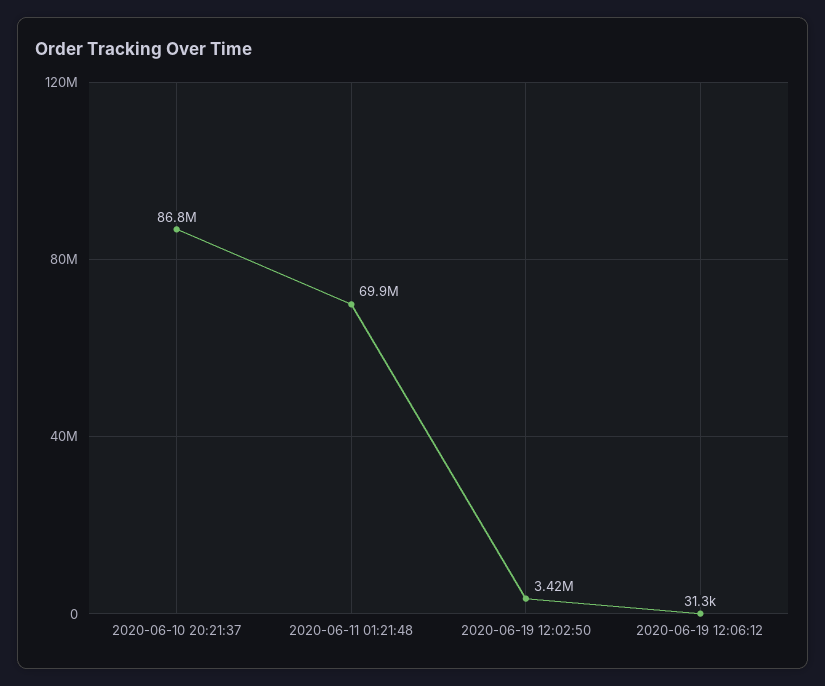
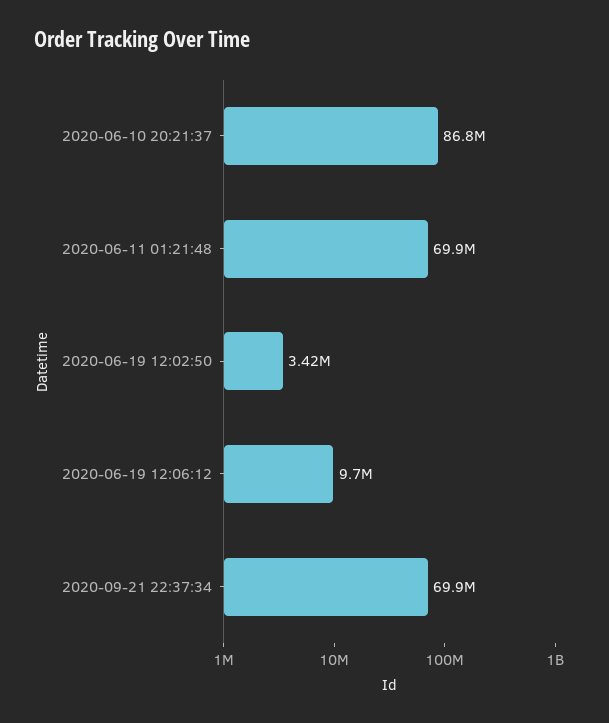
2020-06-19 12:06:12: 31300 -> 9700000
2020-09-21 22:37:34: none -> 69900000

